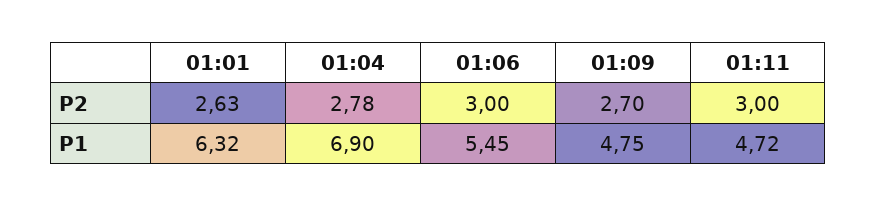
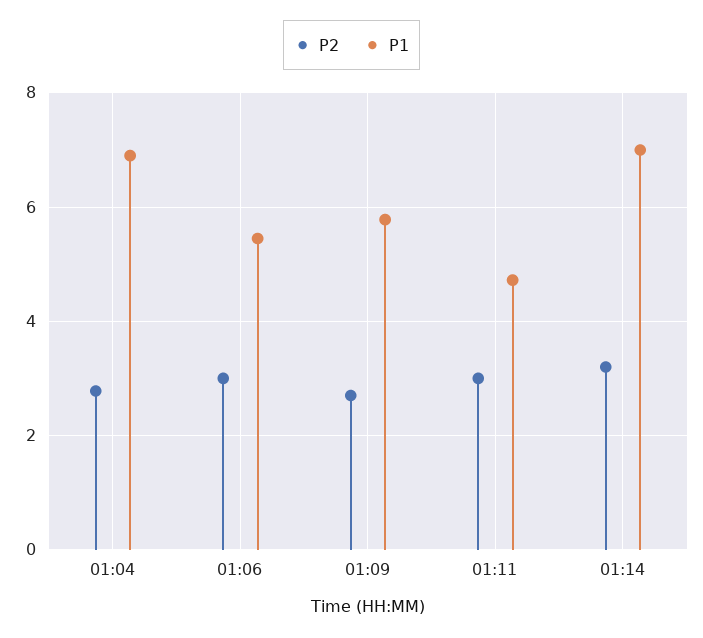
P2, 01:01: 2.63 -> none
P1, 01:01: 6.32 -> none
P1, 01:09: 4.75 -> 5.8
P2, 01:14: none -> 3.2
P1, 01:14: none -> 7

